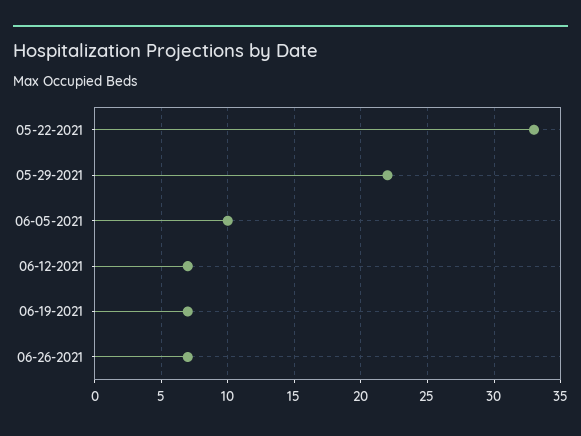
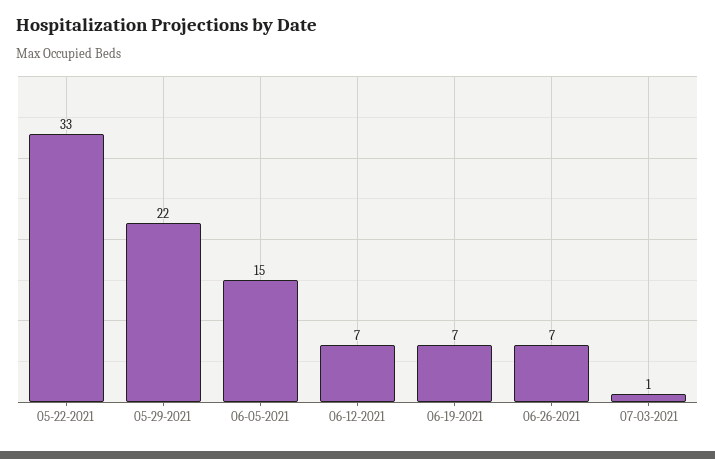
06-05-2021: 10 -> 15
07-03-2021: none -> 1

